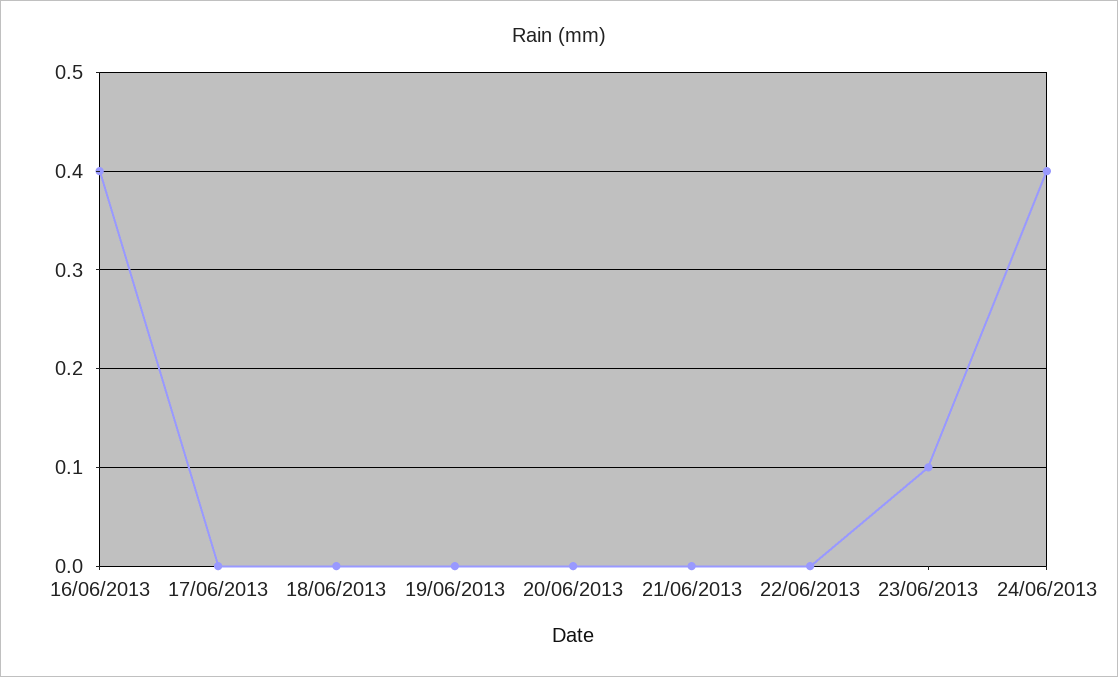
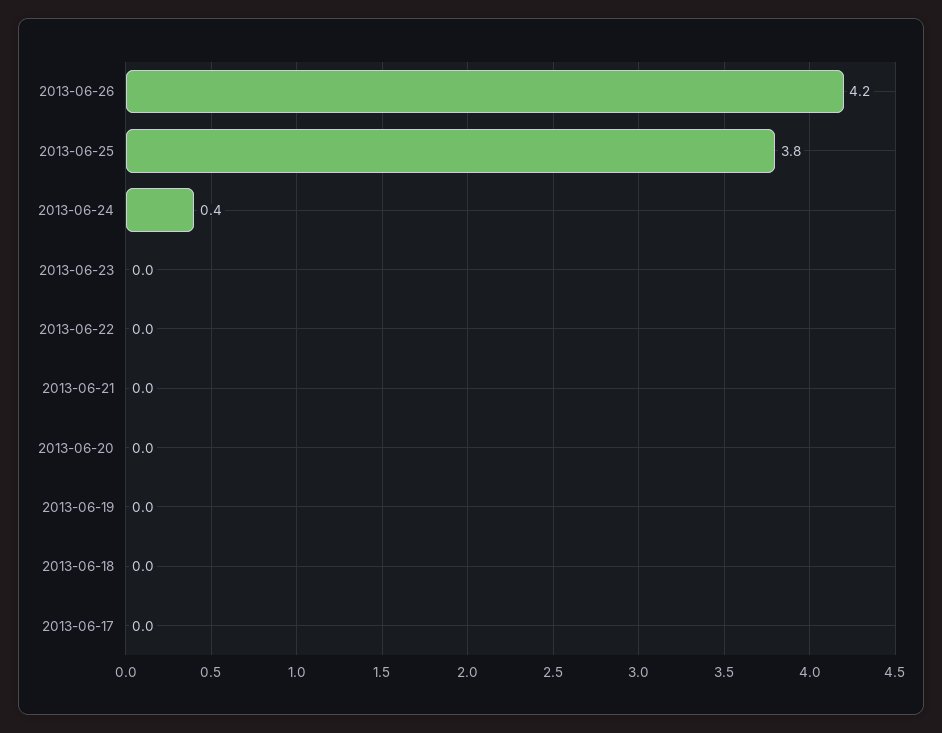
16/06/2013: 0.4 -> none
23/06/2013: 0.1 -> 0
2013-06-26: none -> 4.2
2013-06-25: none -> 3.8

